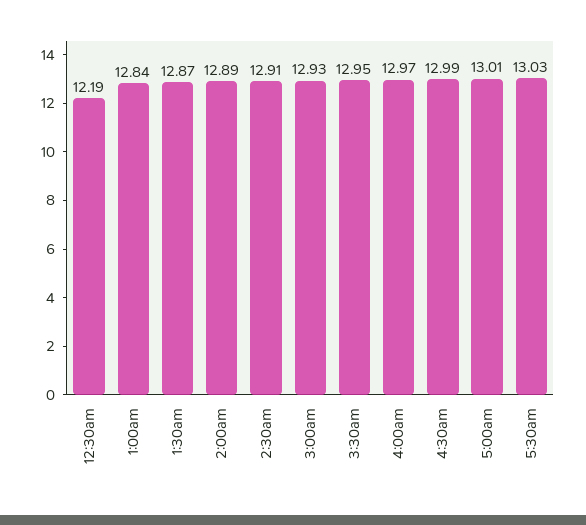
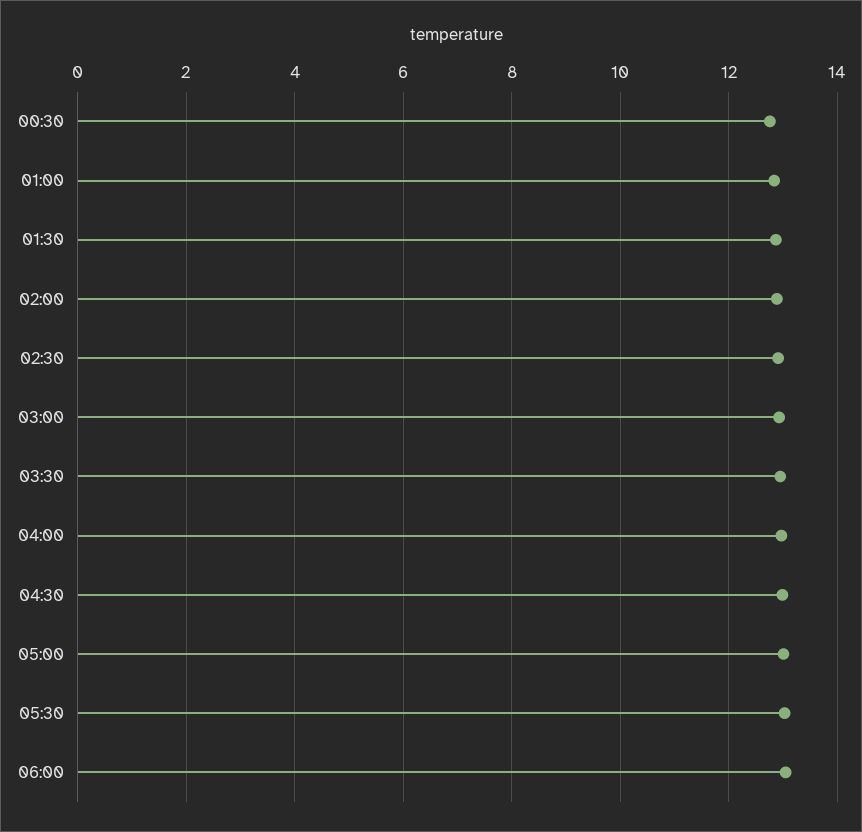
12:30am: 12.19 -> 12.8
06:00: none -> 13

